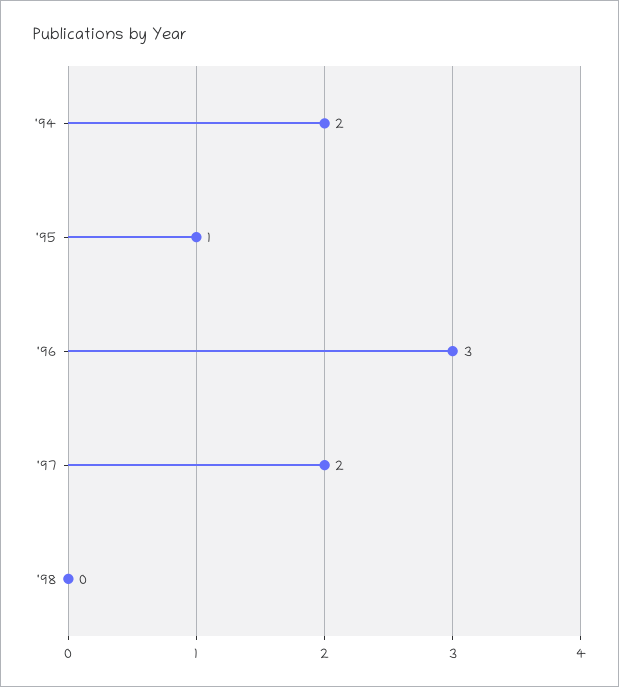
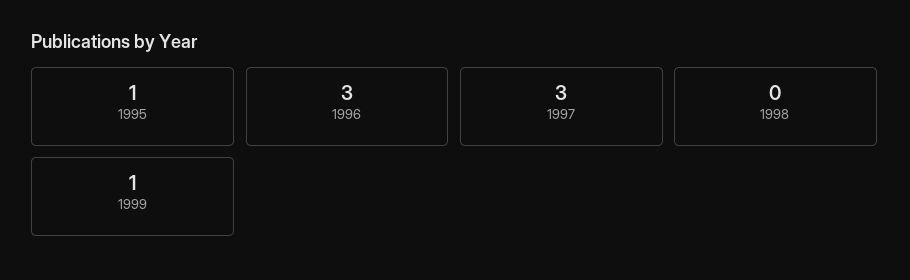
'94: 2 -> none
'97: 2 -> 3
1999: none -> 1

